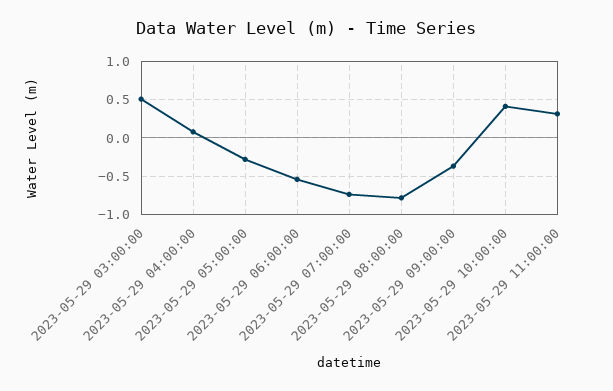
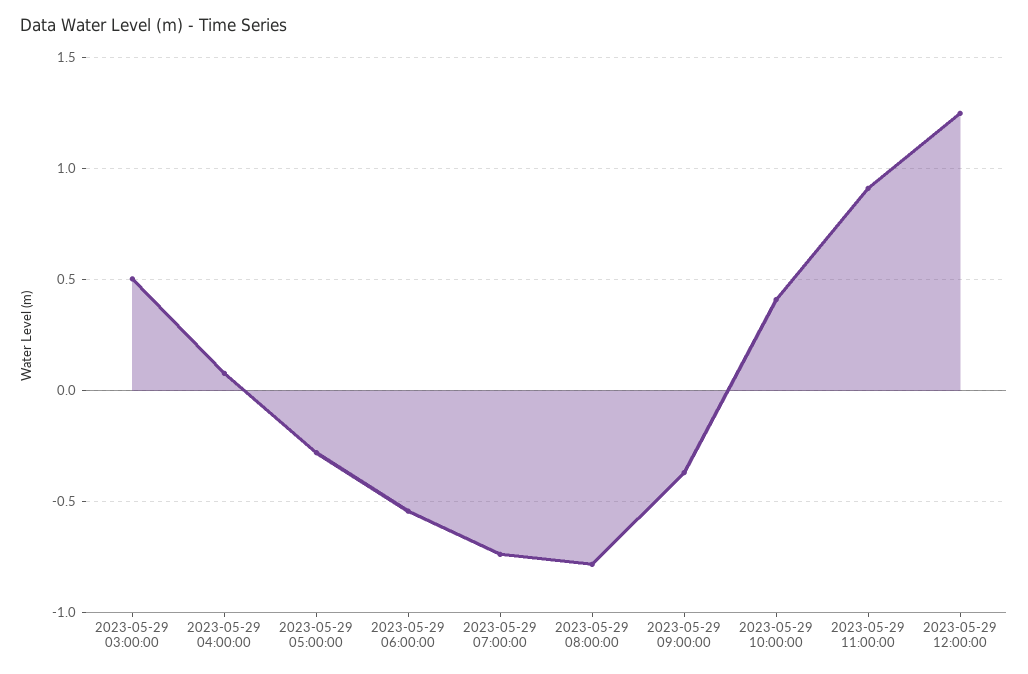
2023-05-29 11:00:00: 0.3 -> 0.9
2023-05-29 12:00:00: none -> 1.25

